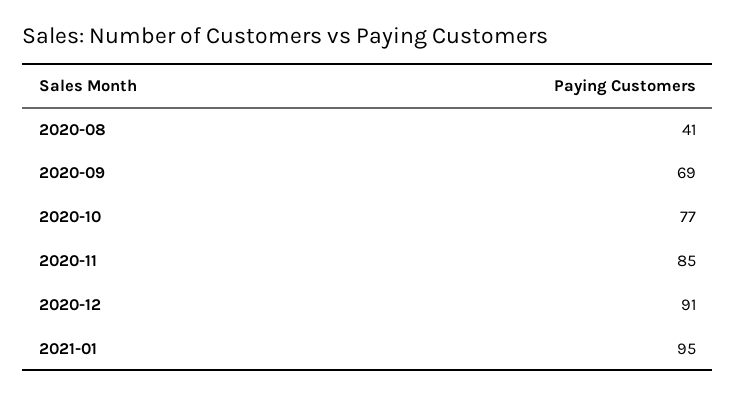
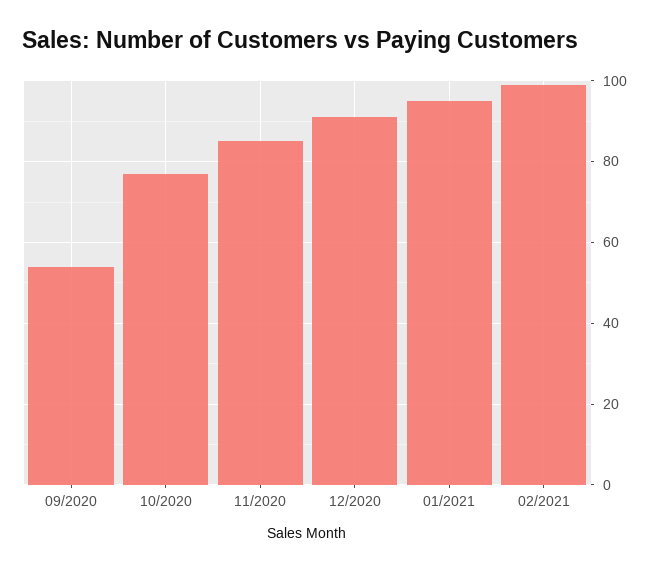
2020-08: 41 -> none
2020-09: 69 -> 55
02/2021: none -> 100

